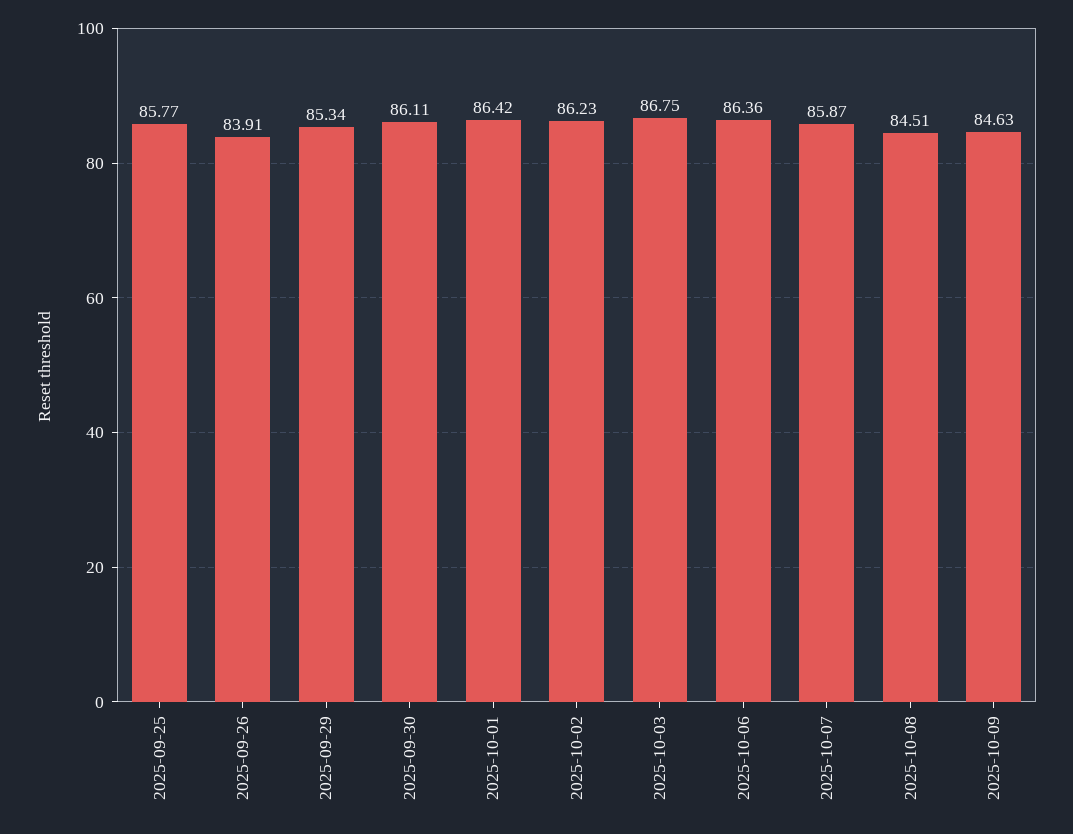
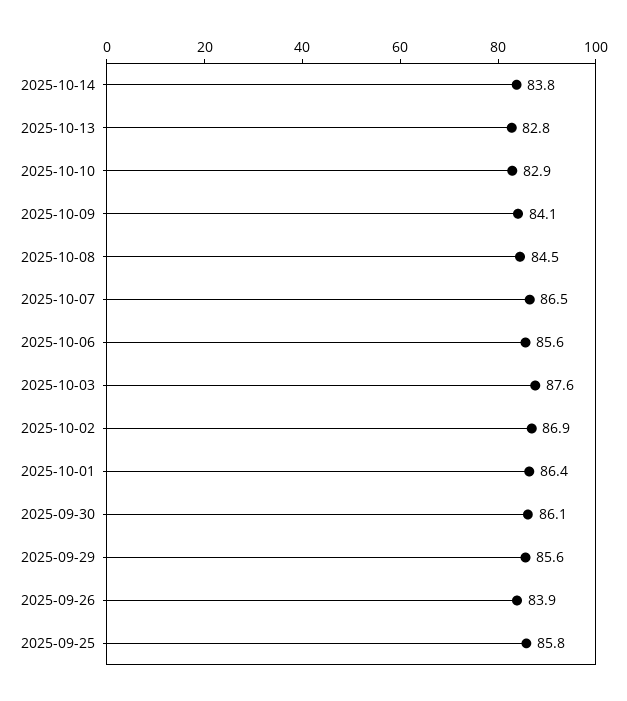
2025-09-29: 85.34 -> 85.6
2025-10-02: 86.23 -> 86.9
2025-10-03: 86.75 -> 87.6
2025-10-06: 86.36 -> 85.6
2025-10-07: 85.87 -> 86.5
2025-10-09: 84.63 -> 84.1
2025-10-14: none -> 83.8
2025-10-13: none -> 82.8
2025-10-10: none -> 82.9

